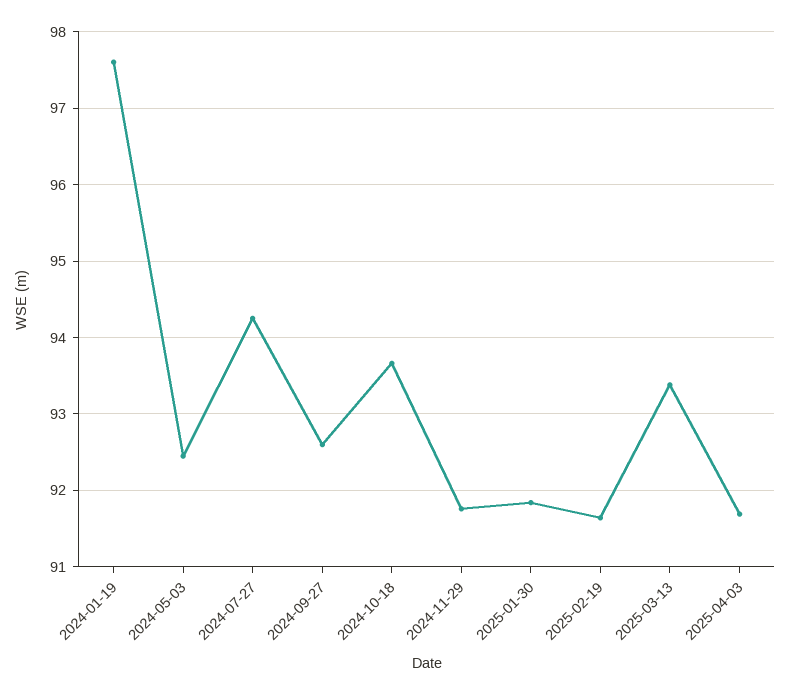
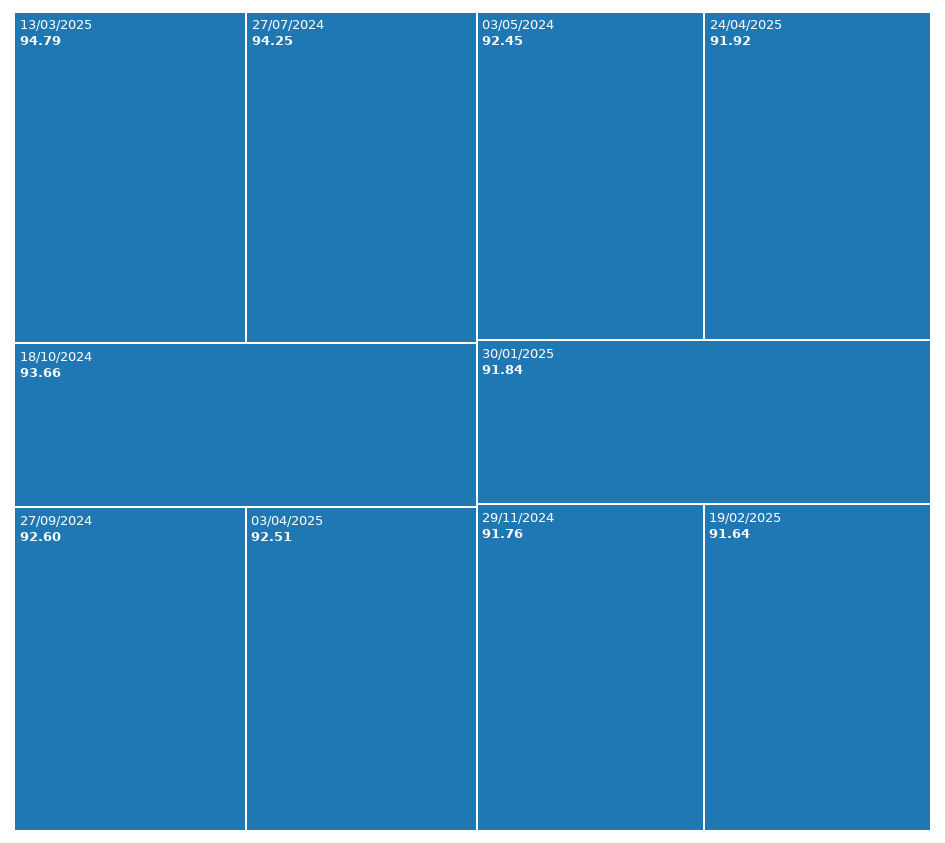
2024-01-19: 97.6 -> none
2025-03-13: 93.4 -> 94.79
2025-04-03: 91.7 -> 92.51
24/04/2025: none -> 91.92

